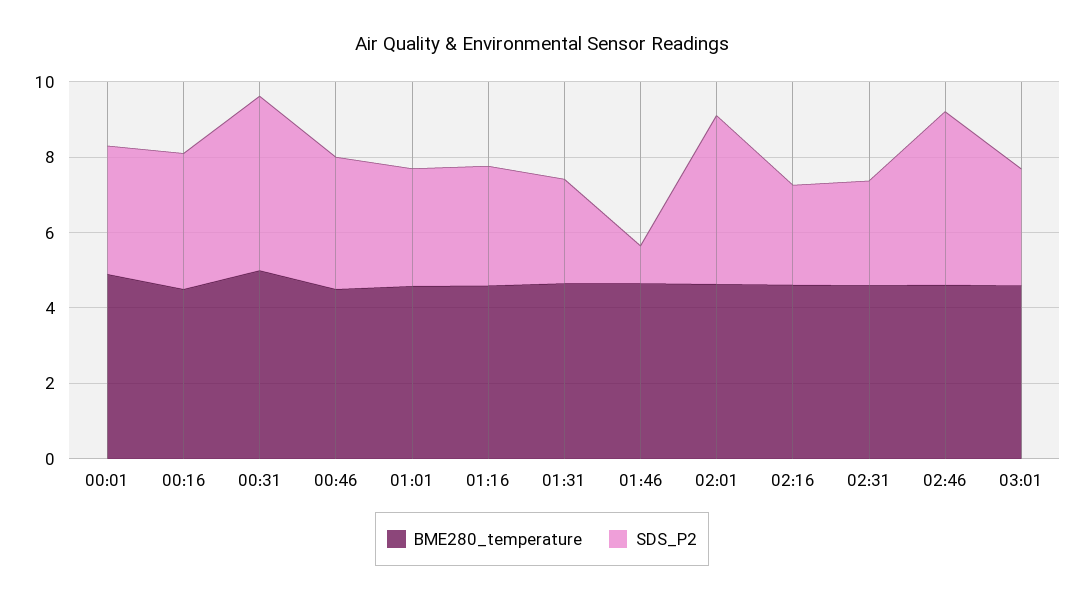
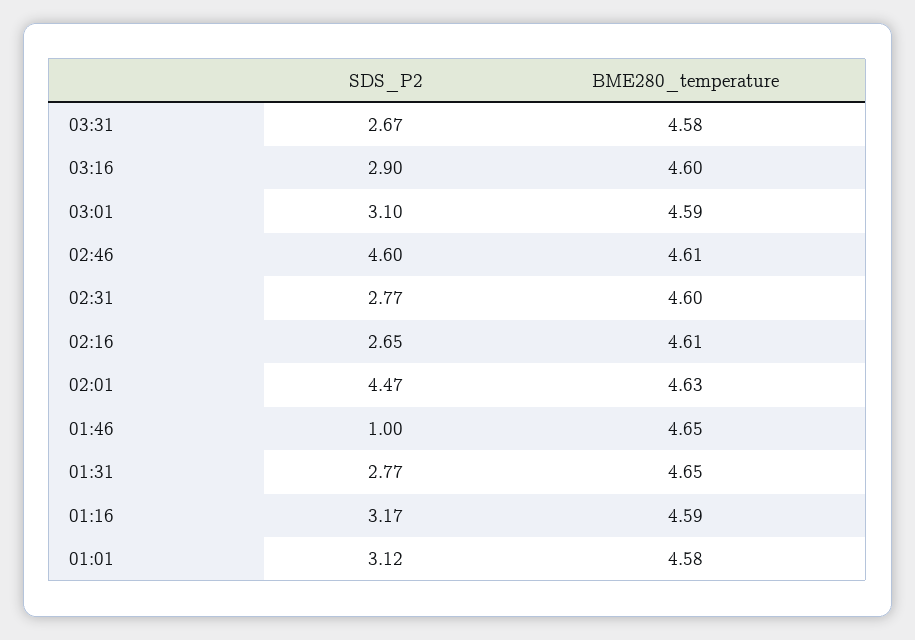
BME280_temperature, 00:01: 5 -> none
SDS_P2, 00:01: 3.5 -> none
BME280_temperature, 00:16: 4.5 -> none
SDS_P2, 00:16: 3.5 -> none
BME280_temperature, 00:31: 5 -> none
SDS_P2, 00:31: 4.5 -> none
BME280_temperature, 00:46: 4.5 -> none
SDS_P2, 00:46: 3.5 -> none
SDS_P2, 03:31: none -> 2.67
BME280_temperature, 03:31: none -> 4.58
SDS_P2, 03:16: none -> 2.9
BME280_temperature, 03:16: none -> 4.6

